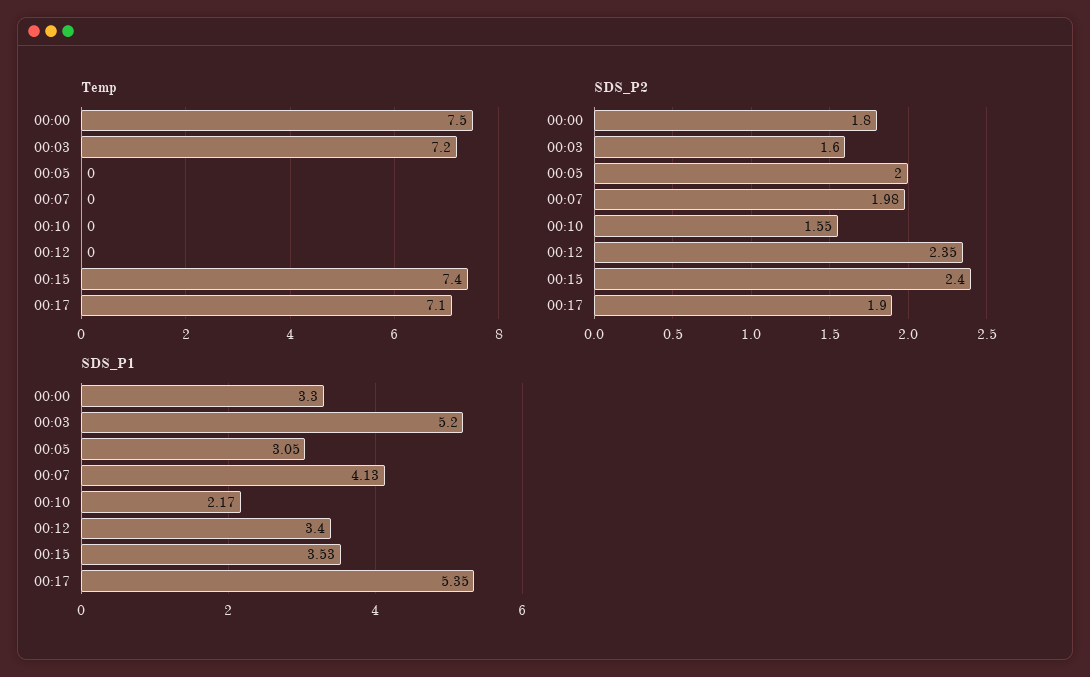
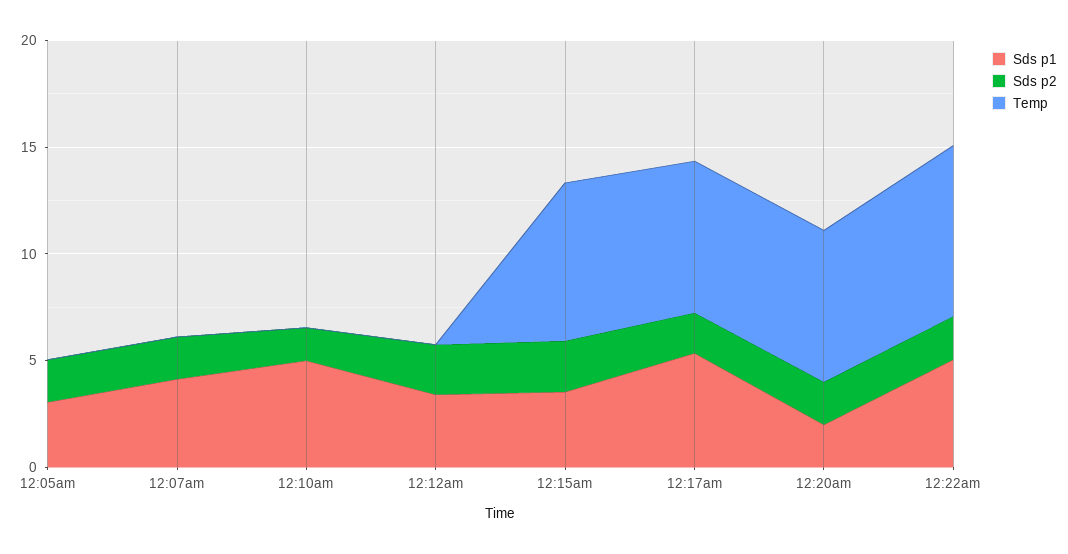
Temp, 00:00: 7.5 -> none
Temp, 00:03: 7.2 -> none
SDS_P2, 00:00: 1.8 -> none
SDS_P2, 00:03: 1.6 -> none
SDS_P1, 00:00: 3.3 -> none
SDS_P1, 00:03: 5.2 -> none
SDS_P1, 00:10: 2.17 -> 5
SDS_P1, 12:20am: none -> 2
SDS_P2, 12:20am: none -> 2
Temp, 12:20am: none -> 7
SDS_P1, 12:22am: none -> 5
SDS_P2, 12:22am: none -> 2
Temp, 12:22am: none -> 8

